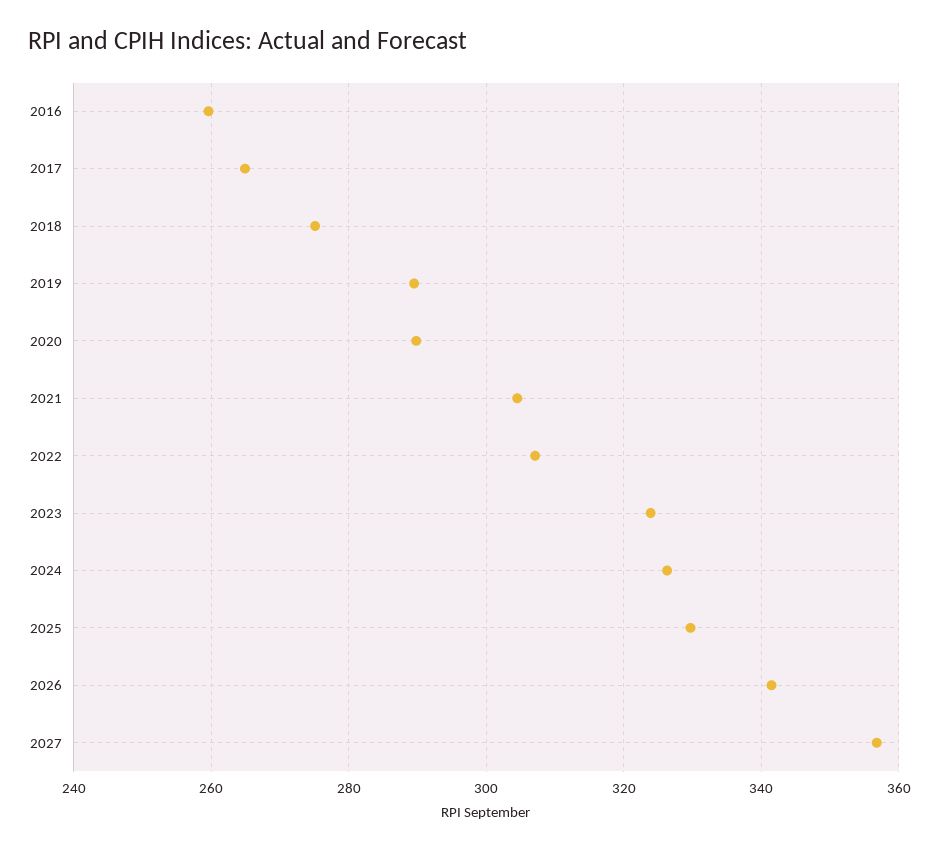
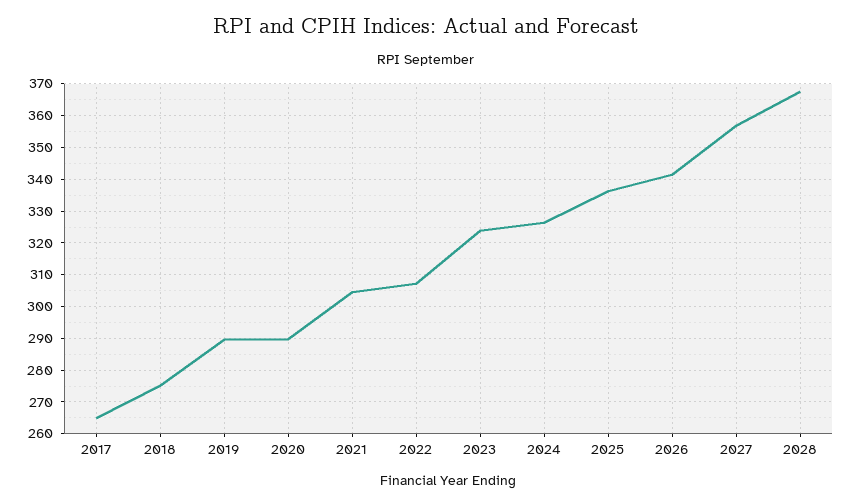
2016: 260 -> none
2025: 330 -> 336
2028: none -> 368

